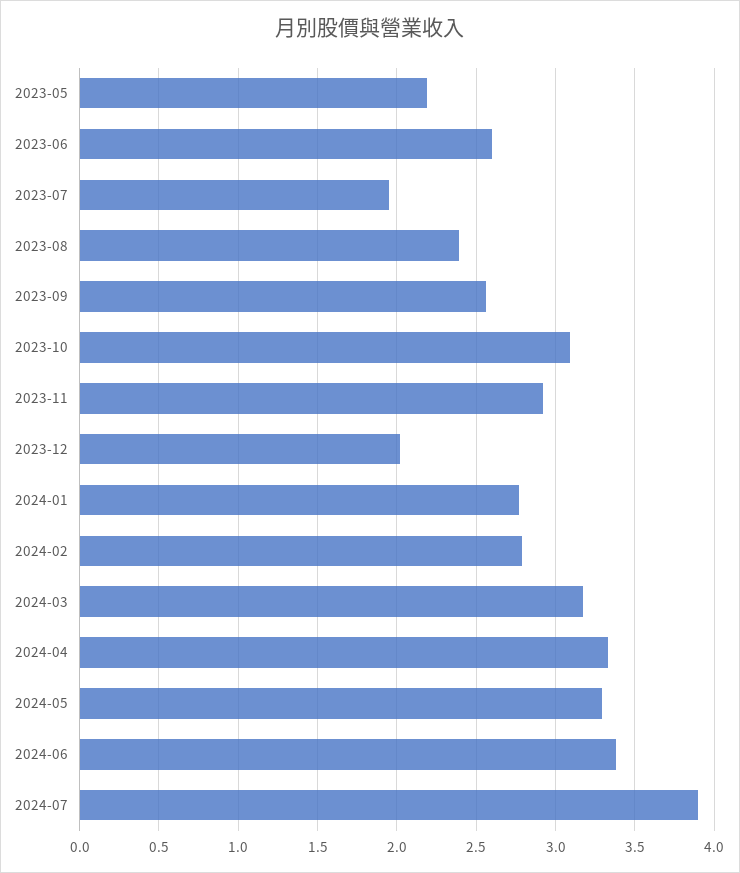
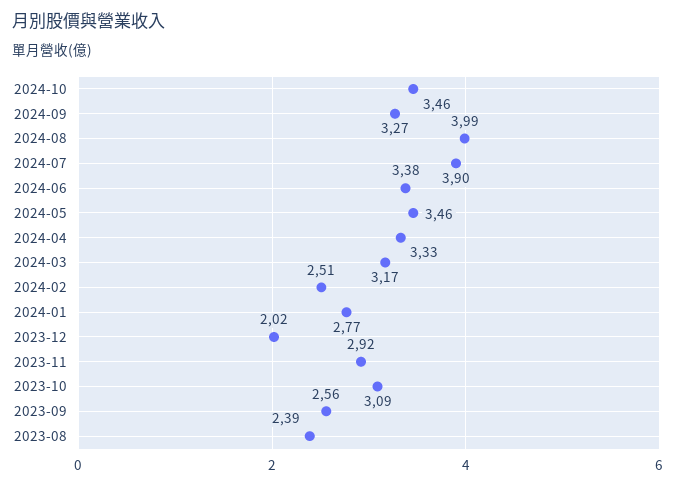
2023-05: 2.2 -> none
2023-06: 2.6 -> none
2023-07: 1.95 -> none
2024-02: 2.8 -> 2.51
2024-05: 3.3 -> 3.46
2024-10: none -> 3.46
2024-09: none -> 3.27
2024-08: none -> 3.99

